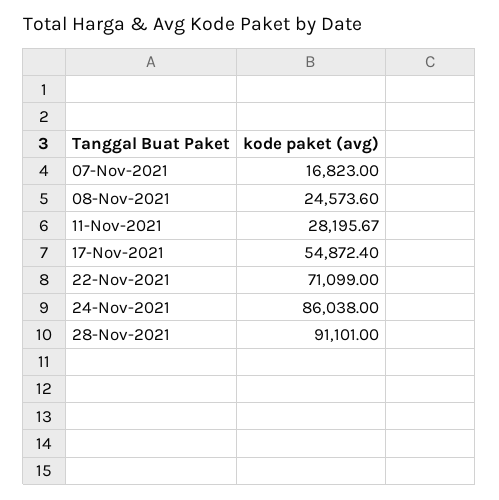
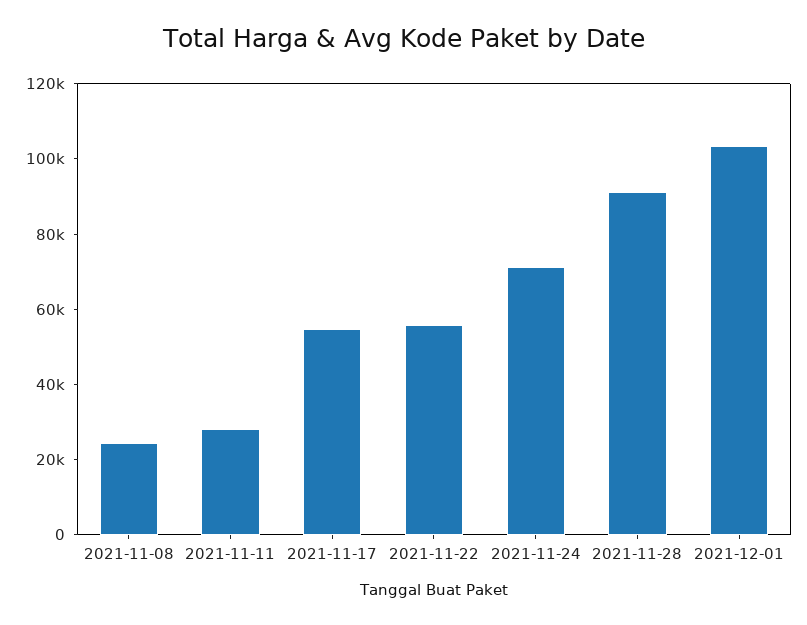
07-Nov-2021: 16823 -> none
22-Nov-2021: 71099 -> 55000
24-Nov-2021: 86038 -> 70000
2021-12-01: none -> 105000

